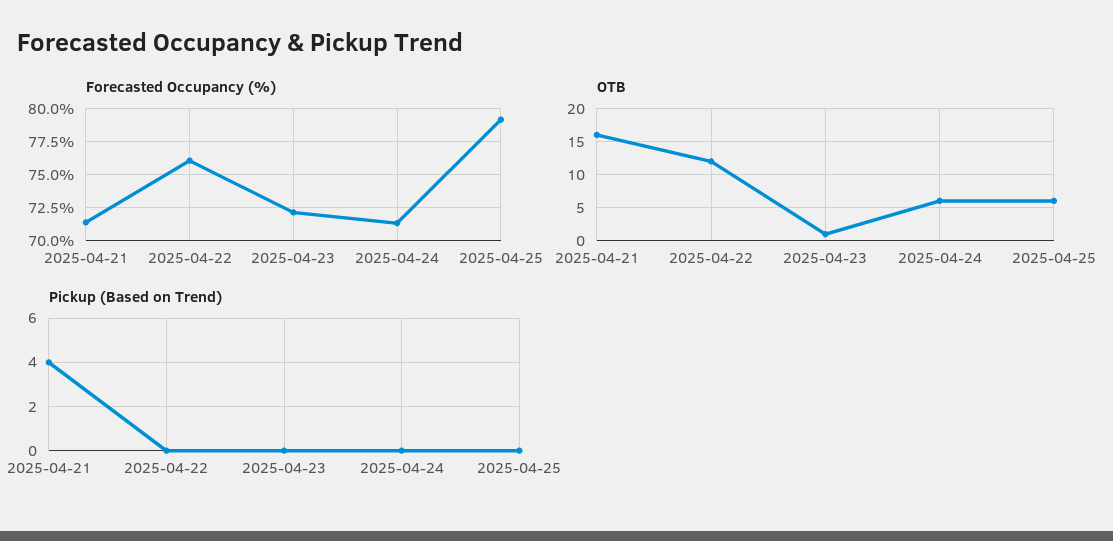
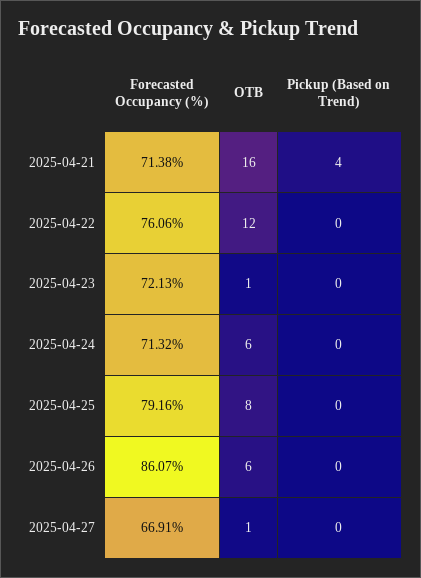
OTB, 2025-04-25: 6 -> 8
Forecasted Occupancy (%), 2025-04-26: none -> 86.07
OTB, 2025-04-26: none -> 6
Pickup (Based on Trend), 2025-04-26: none -> 0
Forecasted Occupancy (%), 2025-04-27: none -> 66.91
OTB, 2025-04-27: none -> 1
Pickup (Based on Trend), 2025-04-27: none -> 0

